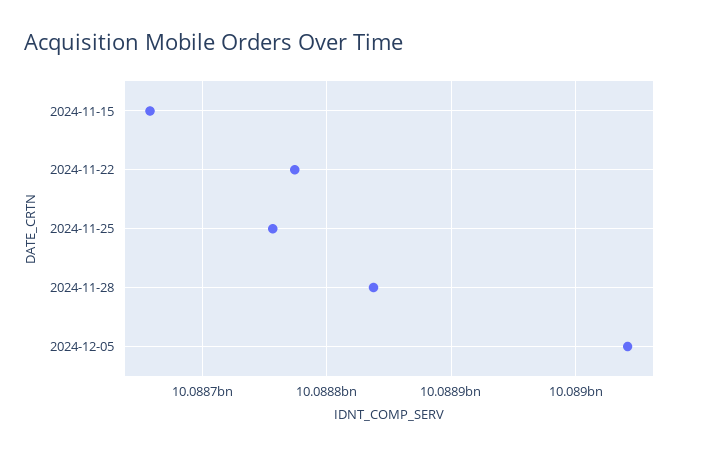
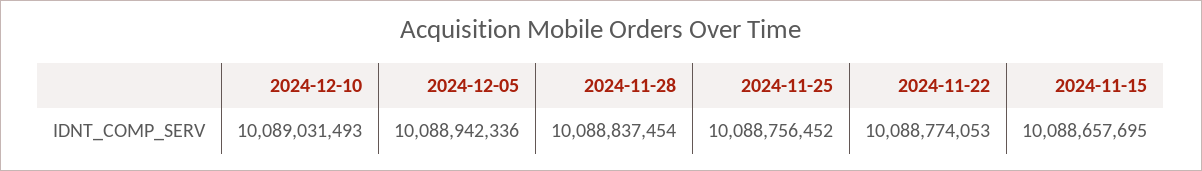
2024-12-05: 10089040000 -> 10088942336
2024-12-10: none -> 10089031493

